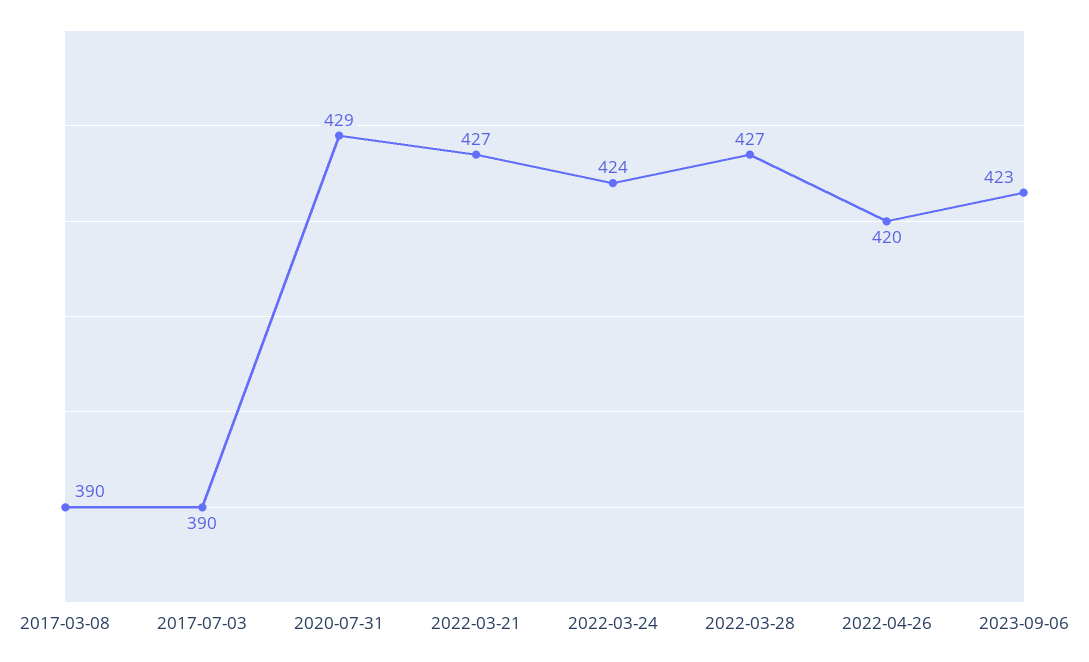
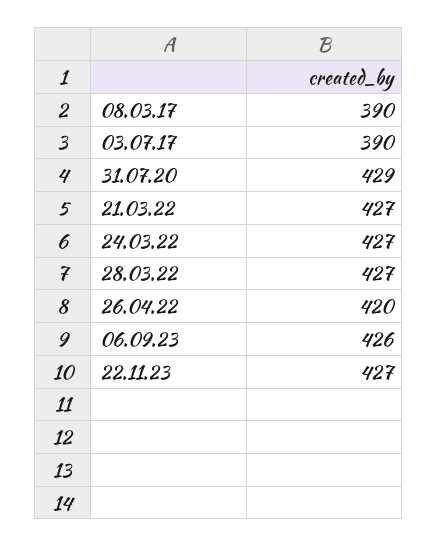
2022-03-24: 424 -> 427
2023-09-06: 423 -> 426
22.11.23: none -> 427

